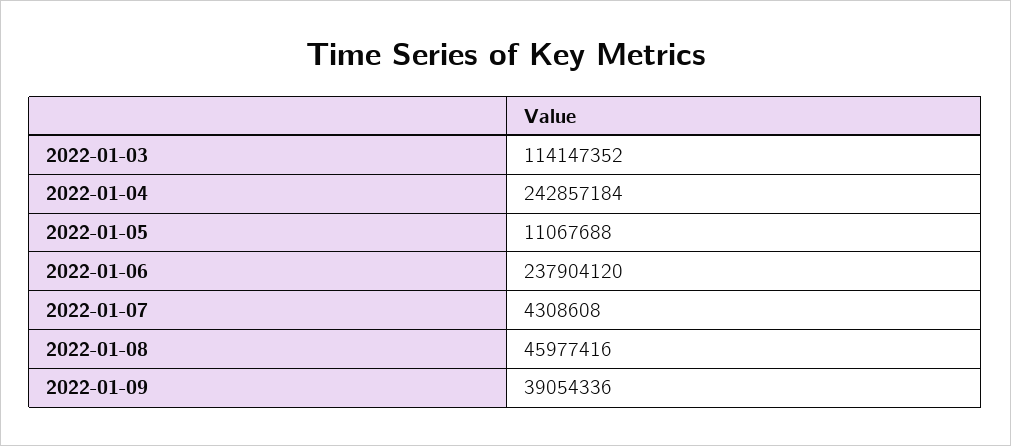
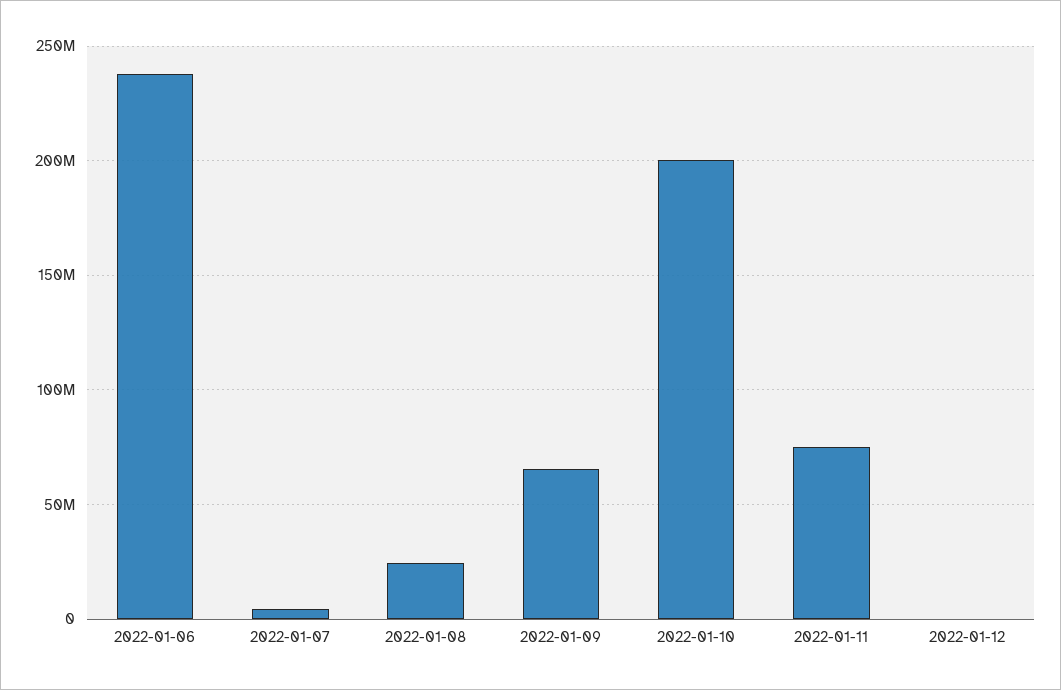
2022-01-03: 114147352 -> none
2022-01-04: 242857184 -> none
2022-01-05: 11067688 -> none
2022-01-08: 45977416 -> 25000000
2022-01-09: 39054336 -> 65000000
2022-01-10: none -> 200000000
2022-01-11: none -> 75000000
2022-01-12: none -> 0

